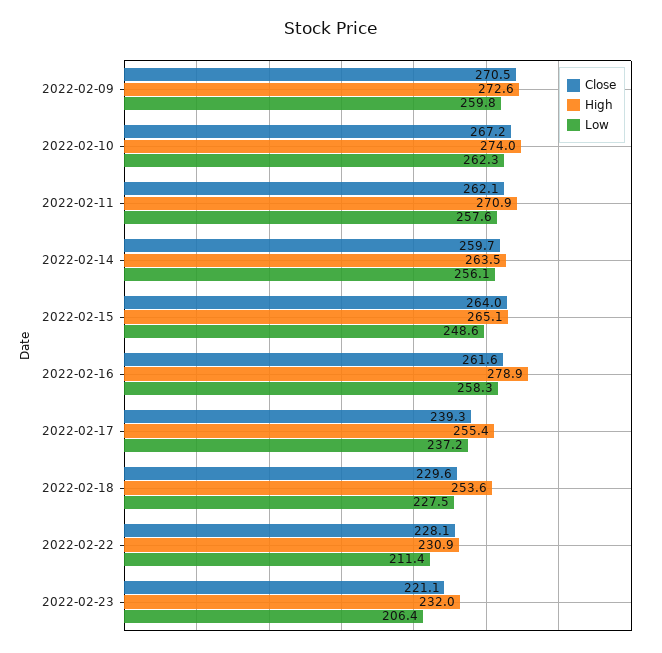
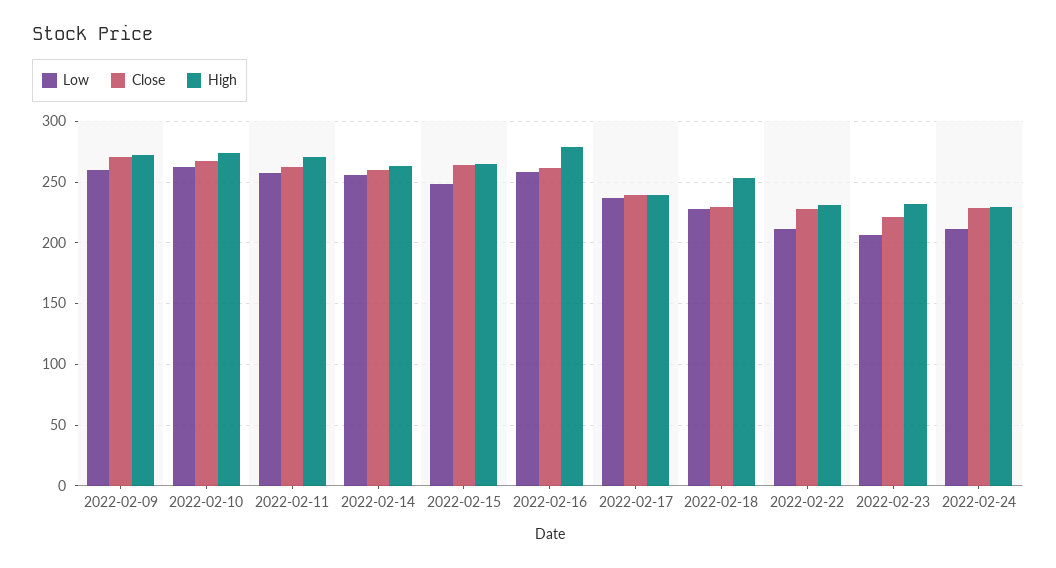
High, 2022-02-17: 255.4 -> 240
Low, 2022-02-24: none -> 210
Close, 2022-02-24: none -> 230
High, 2022-02-24: none -> 230

